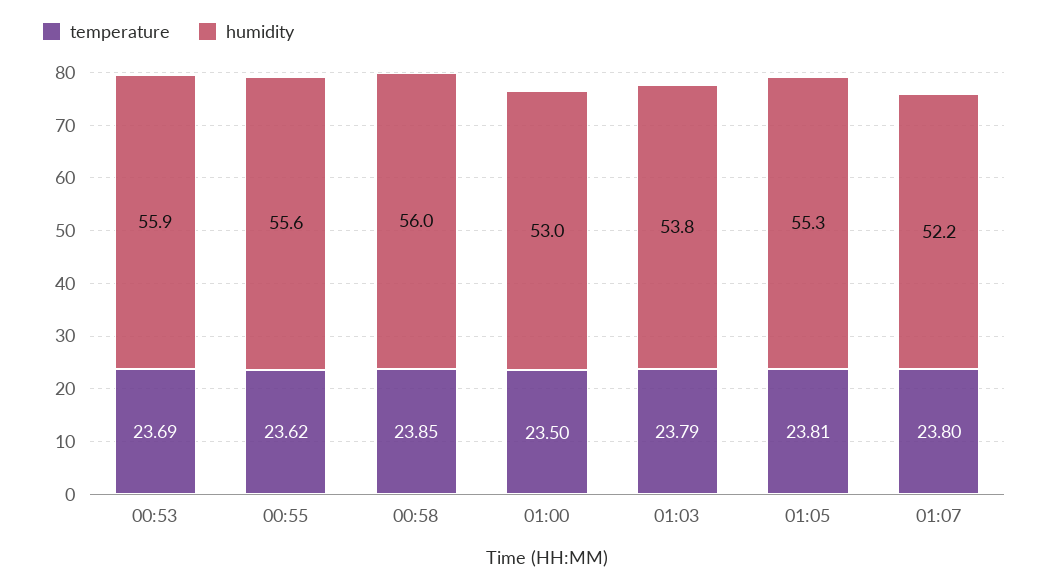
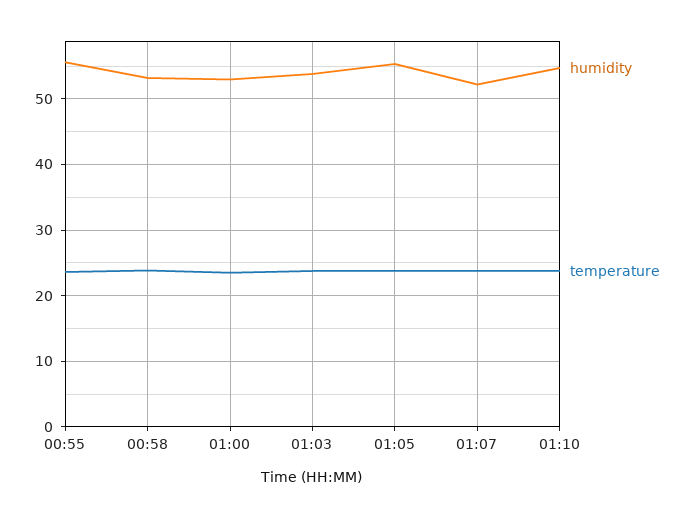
temperature, 00:53: 23.69 -> none
humidity, 00:53: 55.9 -> none
humidity, 00:58: 56 -> 53
humidity, 01:10: none -> 55
temperature, 01:10: none -> 24

